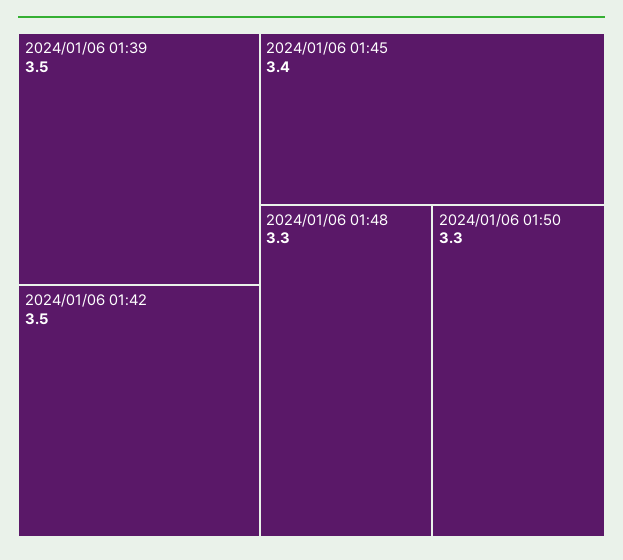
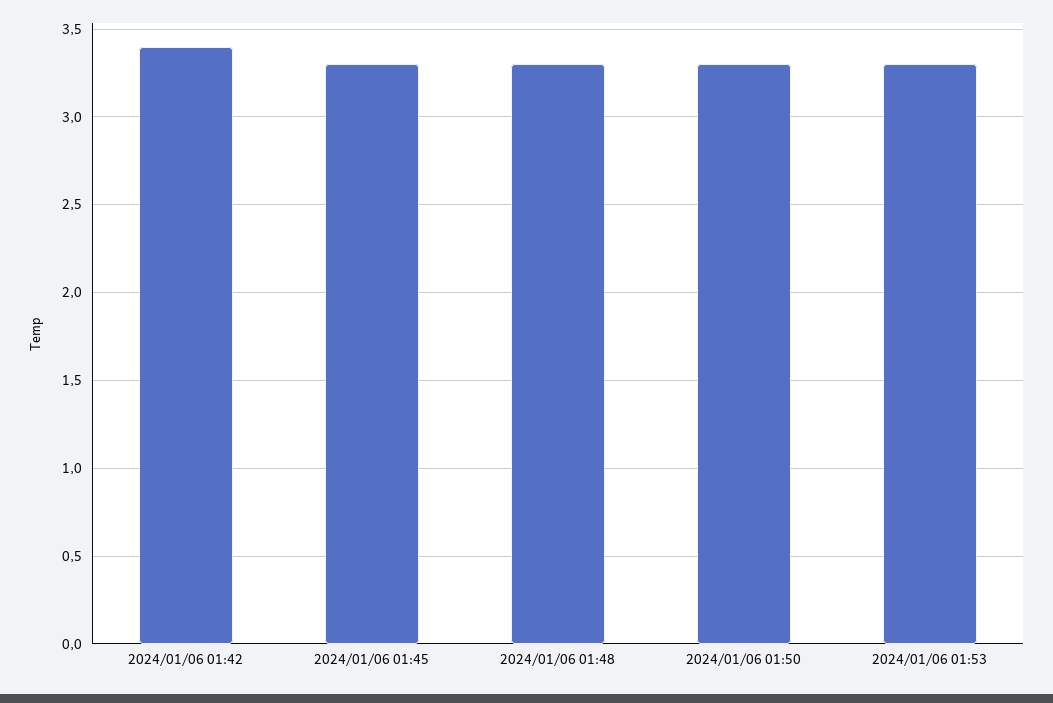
2024/01/06 01:39: 3.5 -> none
2024/01/06 01:42: 3.5 -> 3.4
2024/01/06 01:45: 3.4 -> 3.3
2024/01/06 01:53: none -> 3.3

